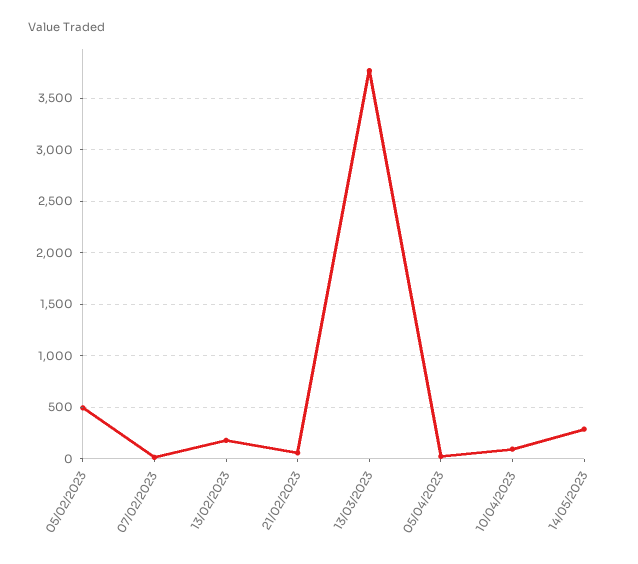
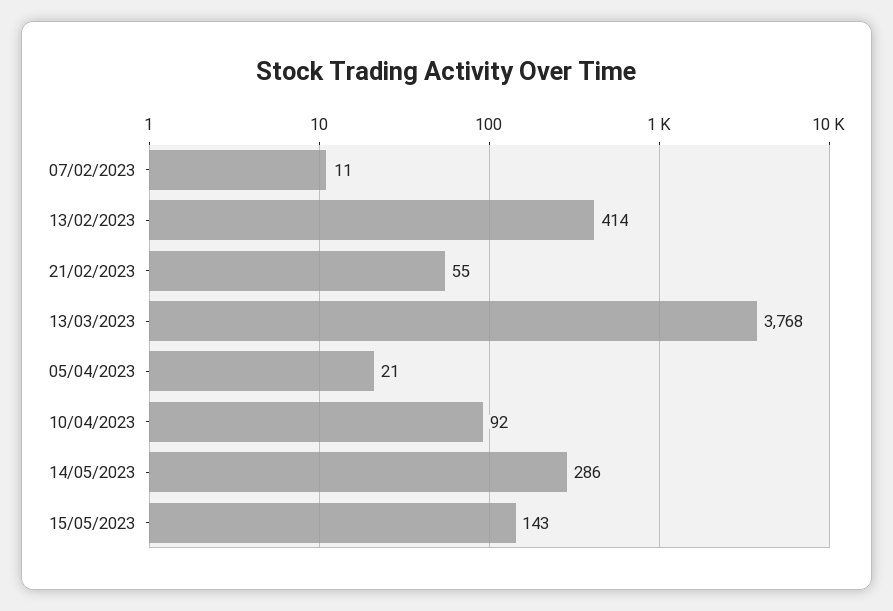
05/02/2023: 500 -> none
13/02/2023: 200 -> 414
15/05/2023: none -> 143

